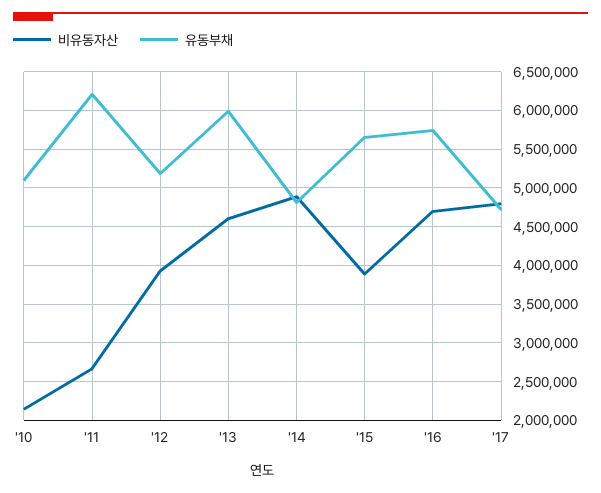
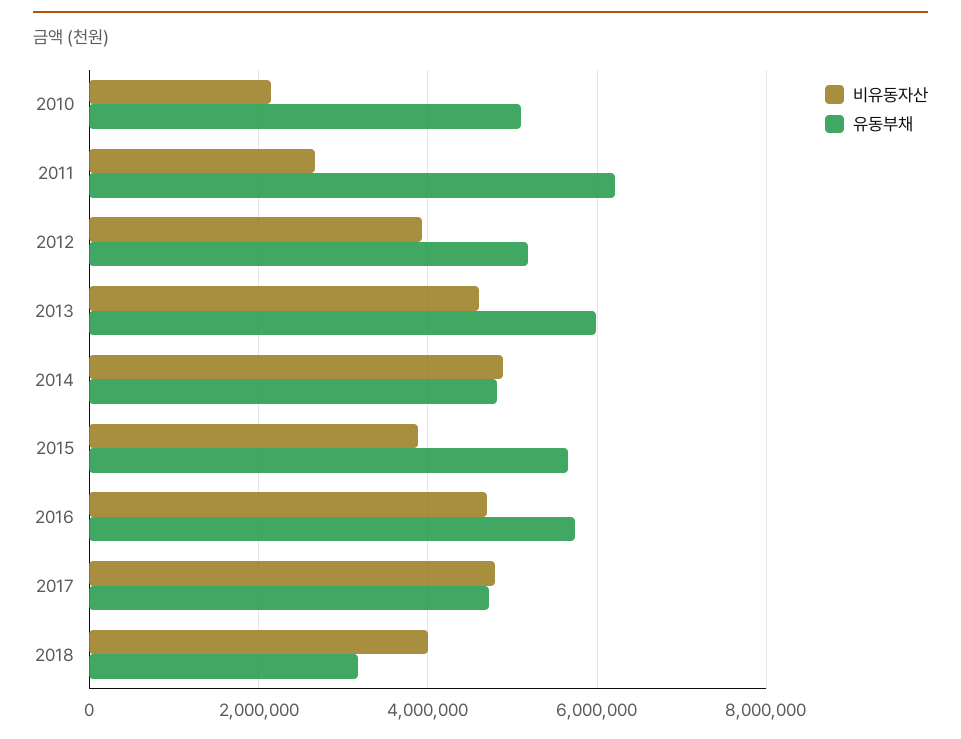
비유동자산, 2018: none -> 4000000
유동부채, 2018: none -> 3200000

